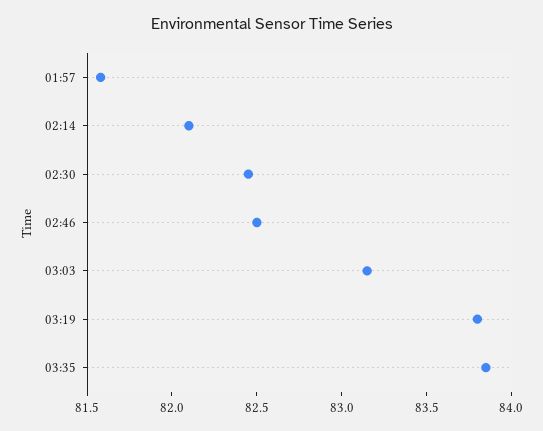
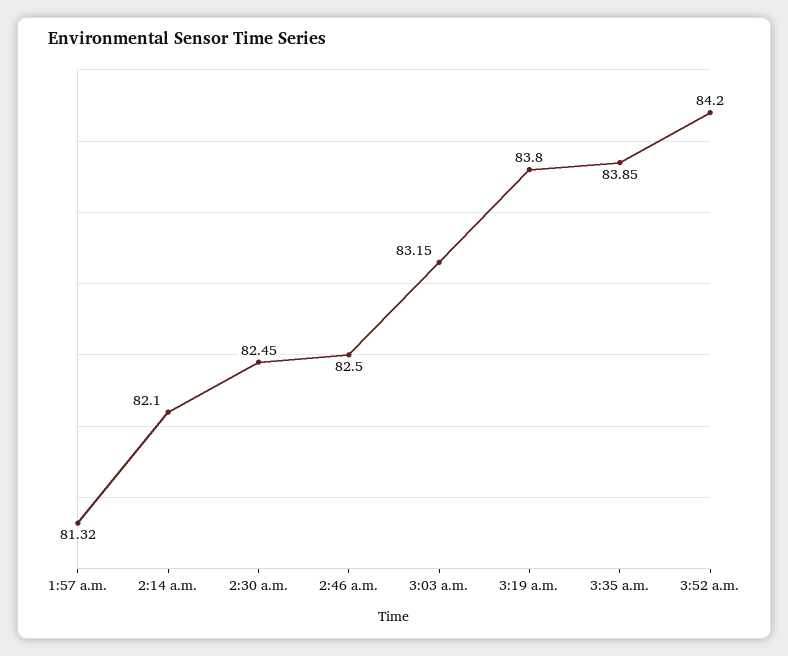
01:57: 81.6 -> 81.32
3:52 a.m.: none -> 84.2

